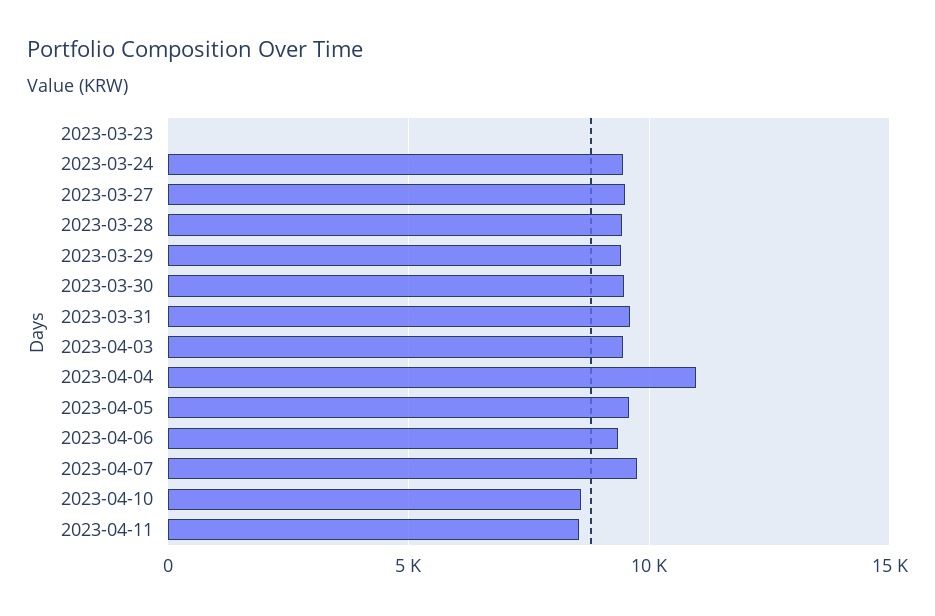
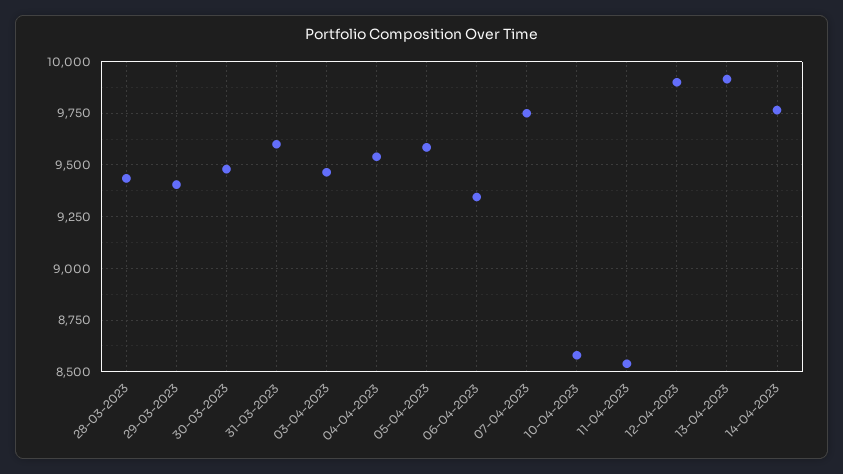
2023-03-23: 0 -> none
2023-03-24: 9500 -> none
2023-03-27: 9500 -> none
2023-04-04: 11000 -> 9550
12-04-2023: none -> 9900
13-04-2023: none -> 9900
14-04-2023: none -> 9750

